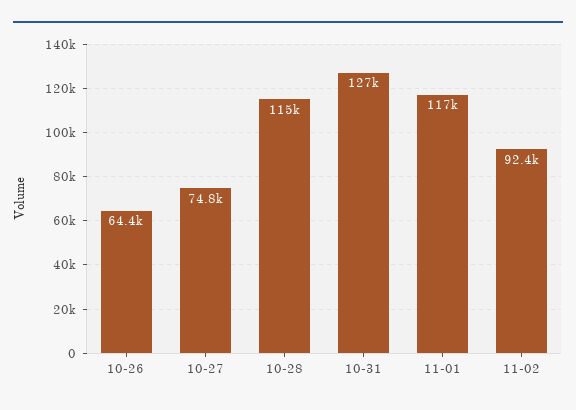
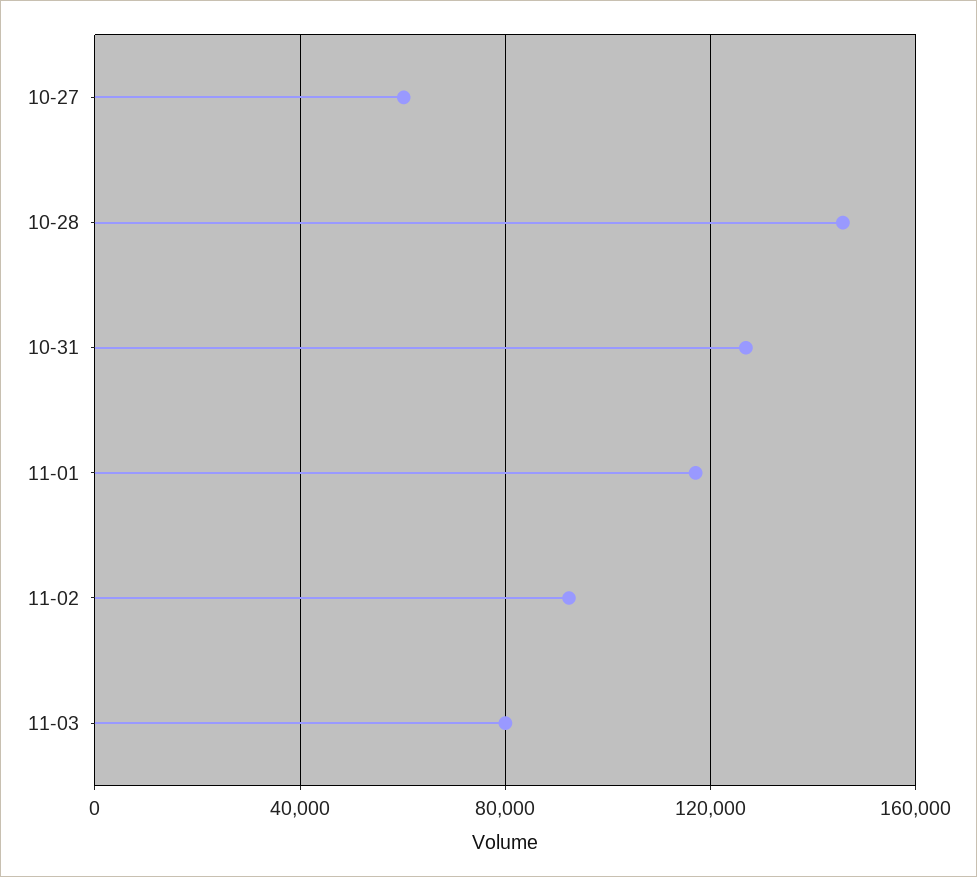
10-26: 64400 -> none
10-27: 74800 -> 60000
10-28: 115000 -> 145000
11-03: none -> 80000

